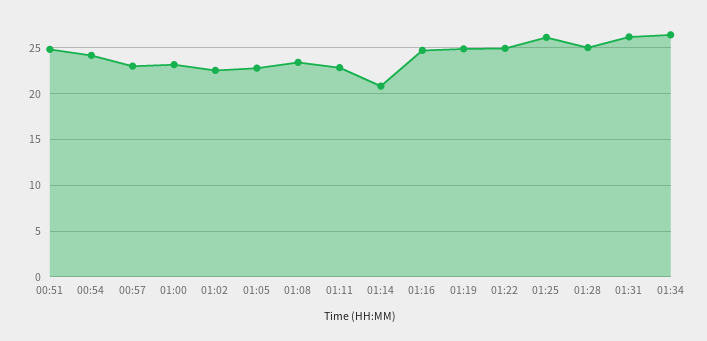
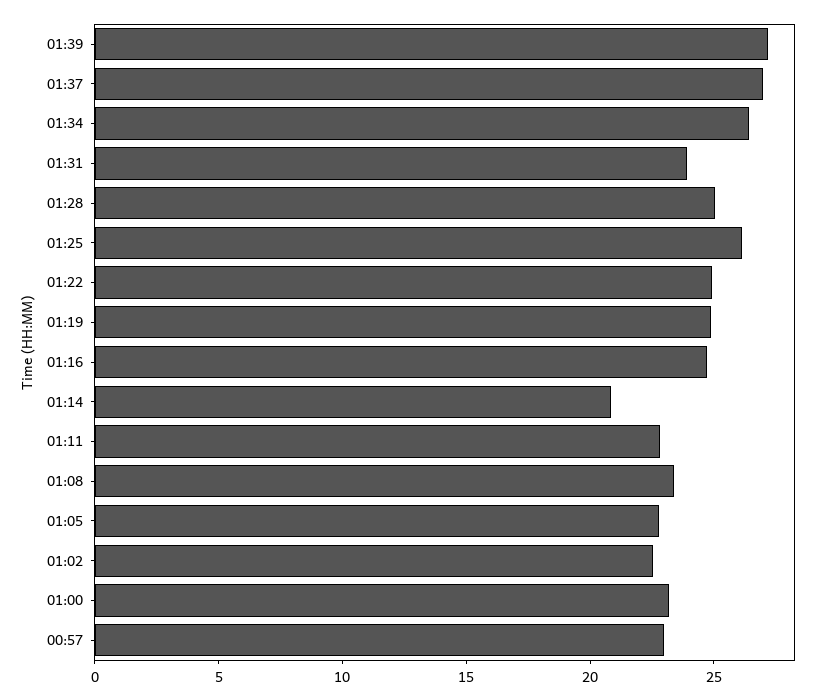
00:51: 25 -> none
00:54: 24 -> none
01:31: 26 -> 24
01:39: none -> 27
01:37: none -> 27

